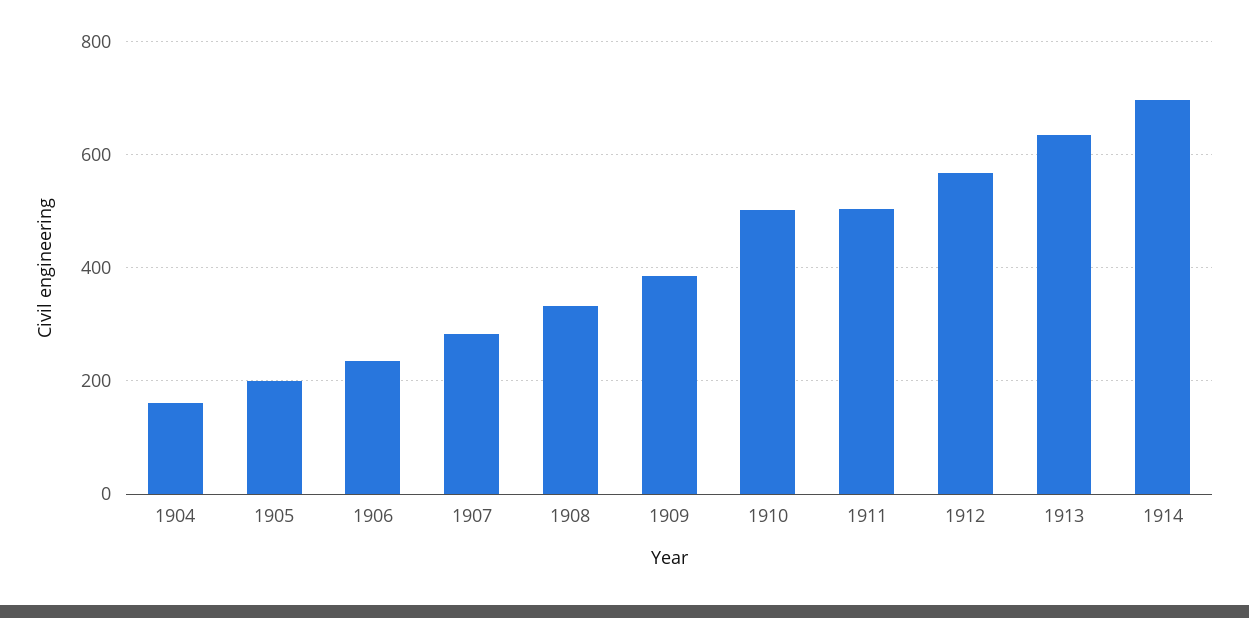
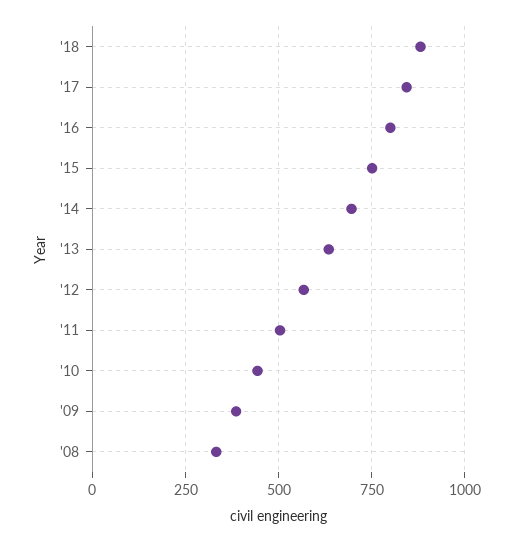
1904: 160 -> none
1905: 200 -> none
1906: 240 -> none
1907: 280 -> none
1910: 500 -> 450
'18: none -> 875
'17: none -> 850
'16: none -> 800
'15: none -> 750

